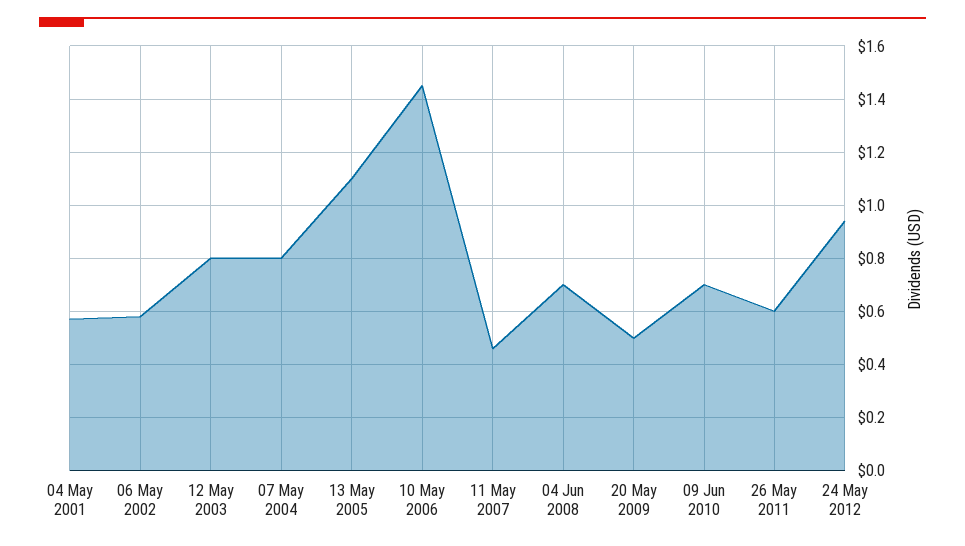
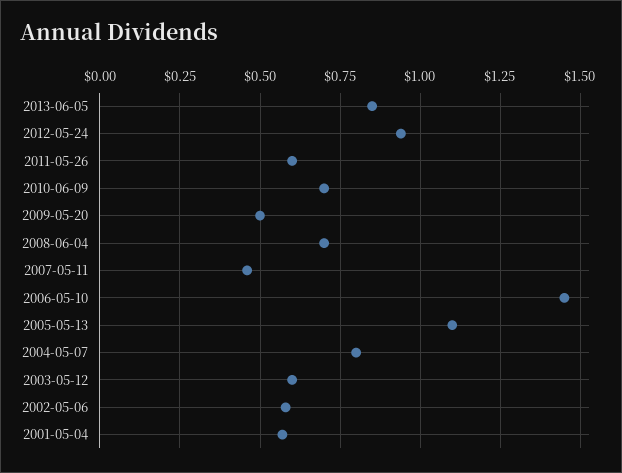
12 May 2003: 0.8 -> 0.6
2013-06-05: none -> 0.85

